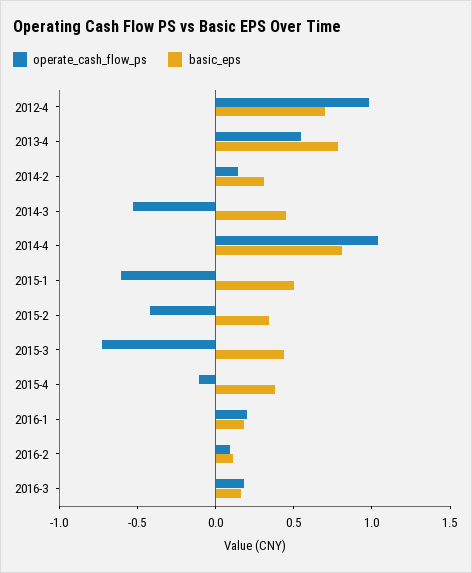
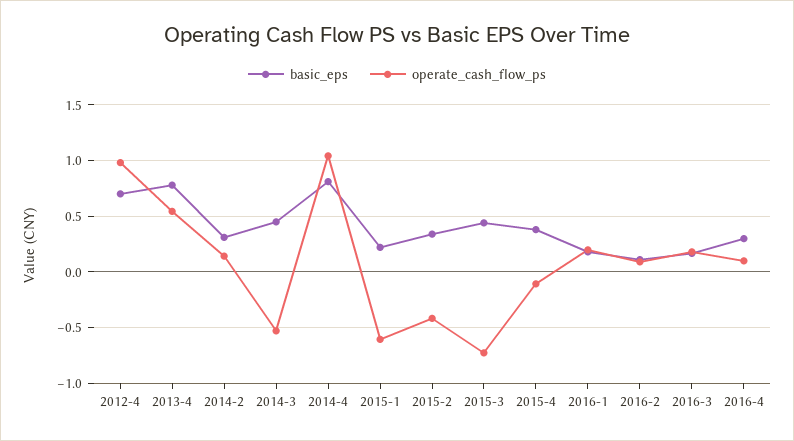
basic_eps, 2015-1: 0.5 -> 0.2
basic_eps, 2016-4: none -> 0.3
operate_cash_flow_ps, 2016-4: none -> 0.1

